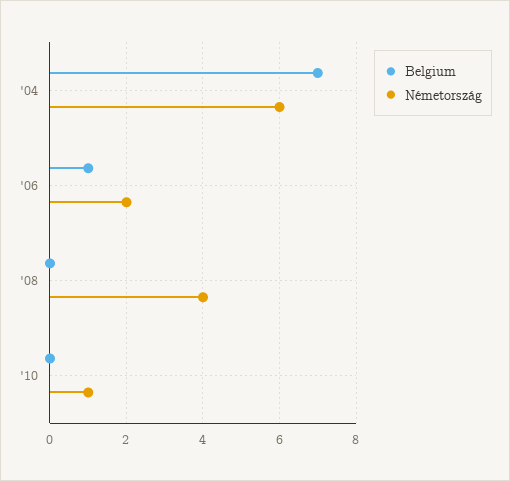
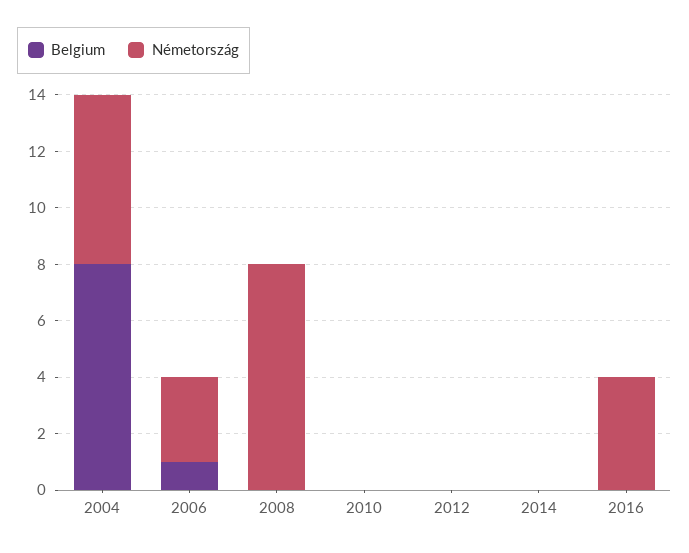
Belgium, '04: 7 -> 8
Németország, '06: 2 -> 3
Németország, '08: 4 -> 8
Németország, '10: 1 -> 0
Belgium, 2012: none -> 0
Németország, 2012: none -> 0
Belgium, 2014: none -> 0
Németország, 2014: none -> 0
Belgium, 2016: none -> 0
Németország, 2016: none -> 4

